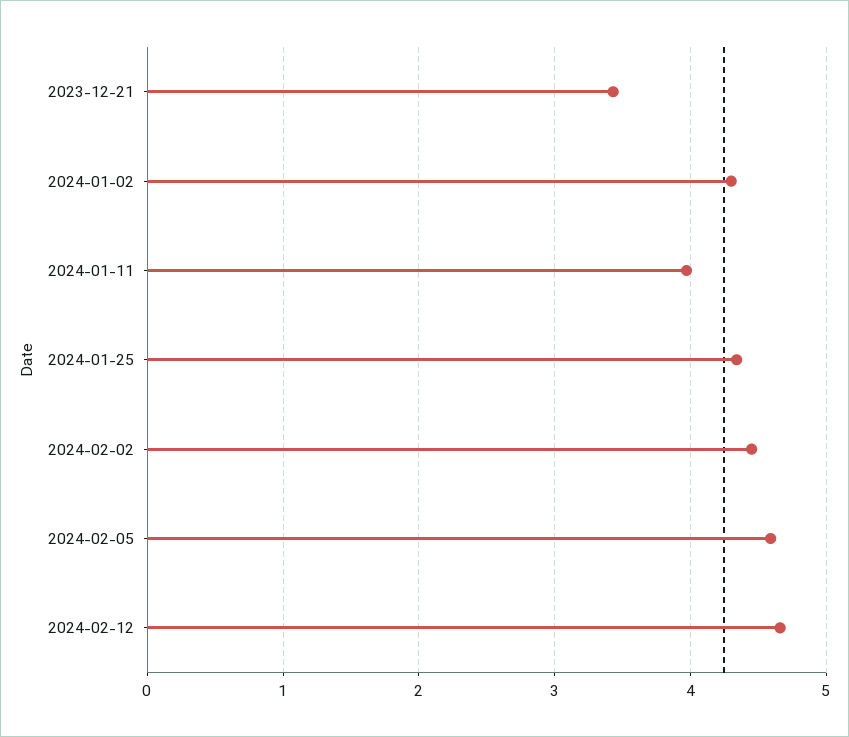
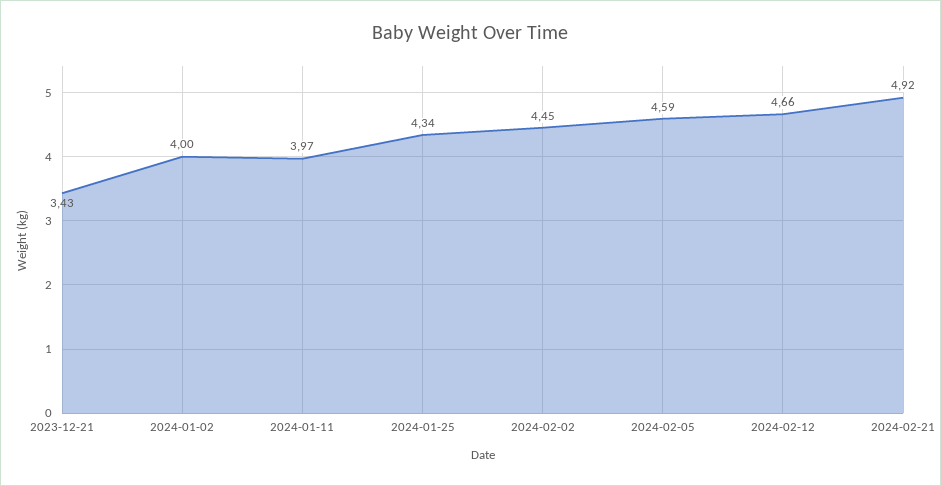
2024-01-02: 4.3 -> 4
2024-02-21: none -> 4.92

